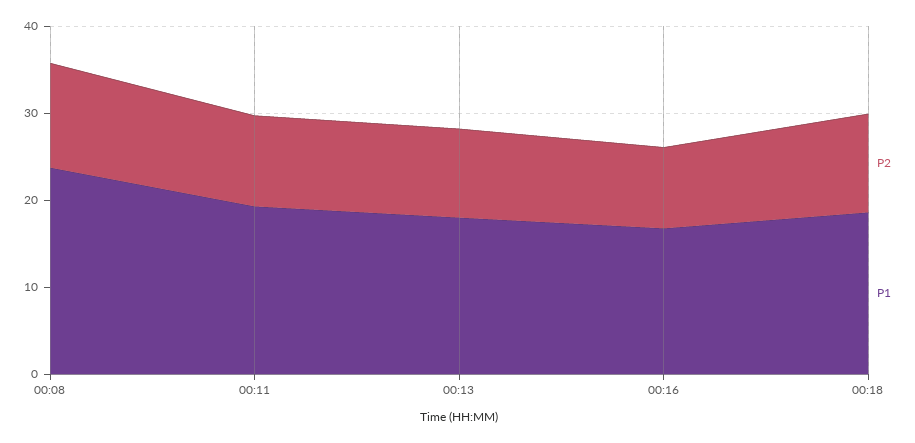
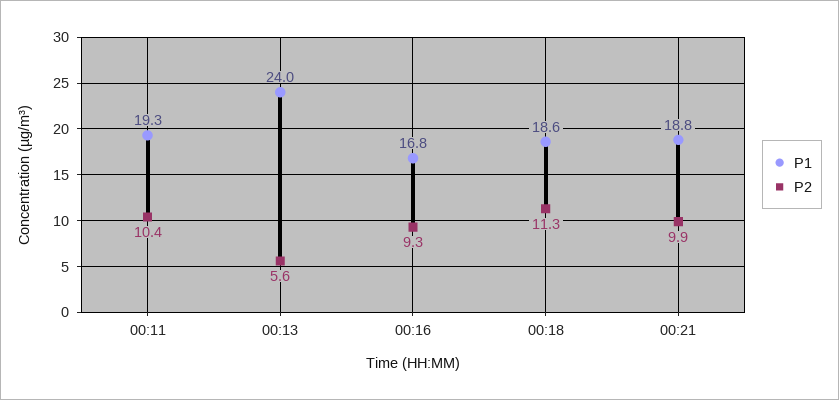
P2, 00:08: 12 -> none
P1, 00:08: 24 -> none
P2, 00:13: 10 -> 5.6
P1, 00:13: 18 -> 24
P1, 00:21: none -> 18.8
P2, 00:21: none -> 9.9

